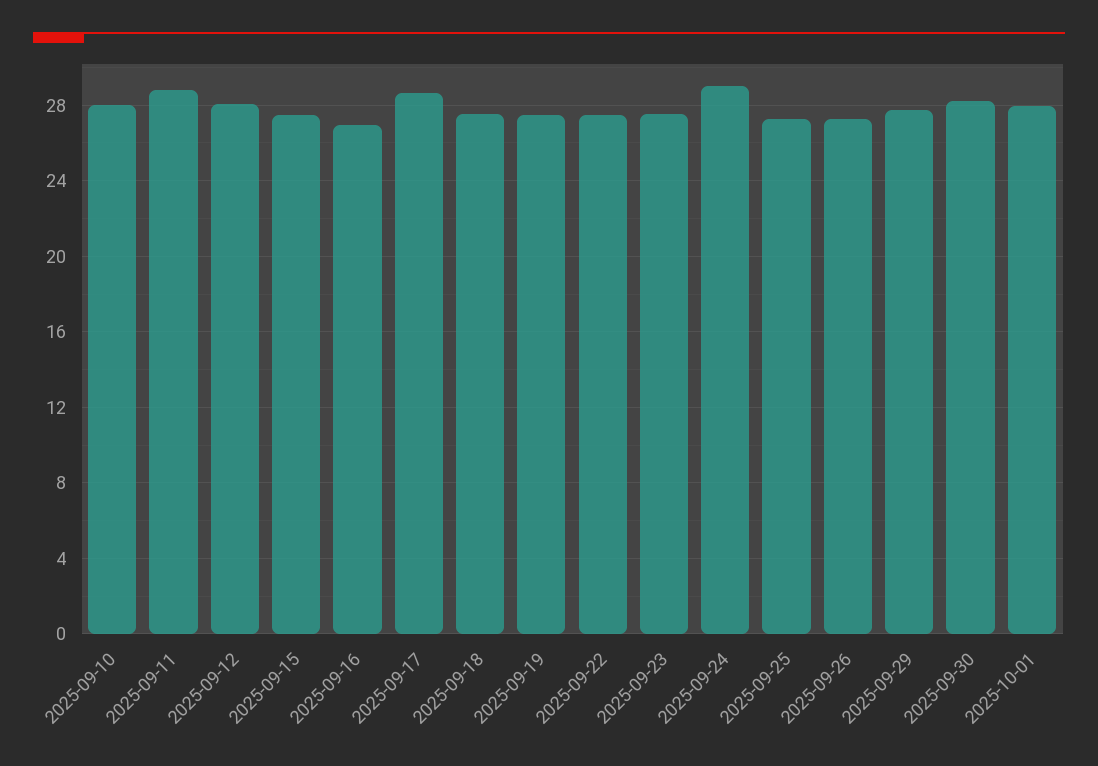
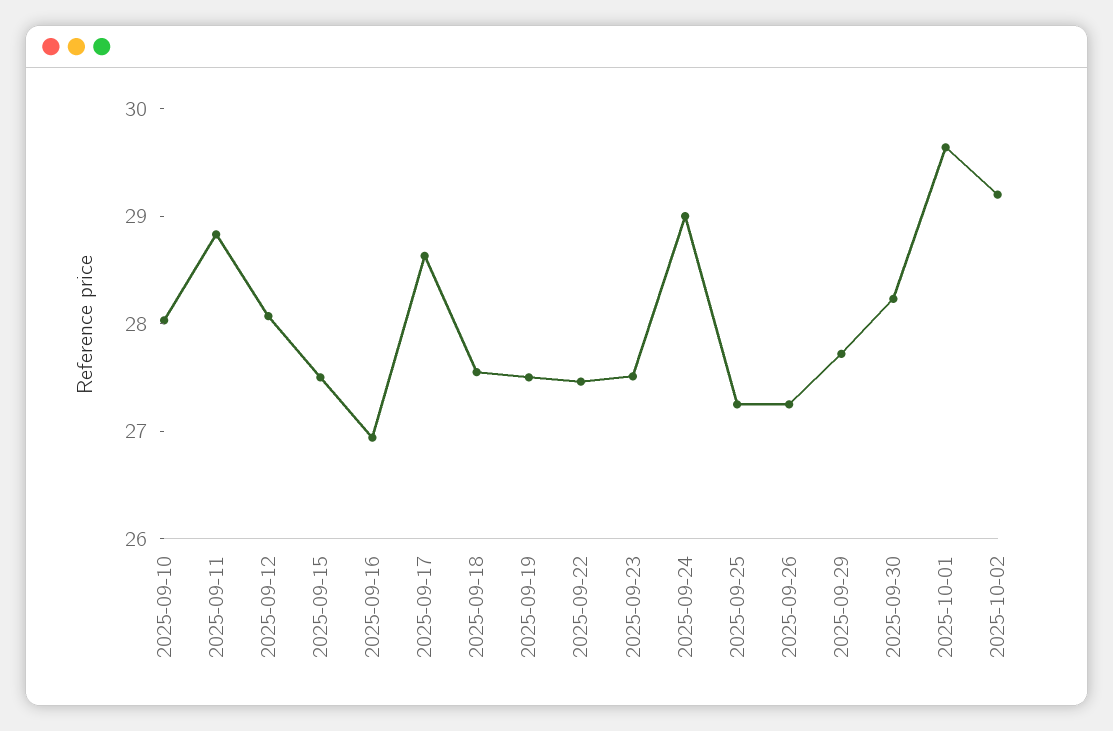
2025-10-01: 28 -> 29.6
2025-10-02: none -> 29.2

